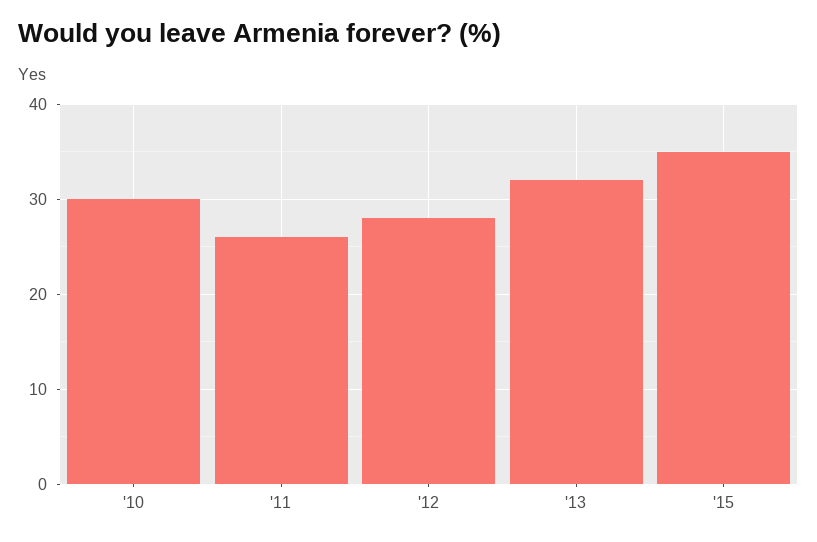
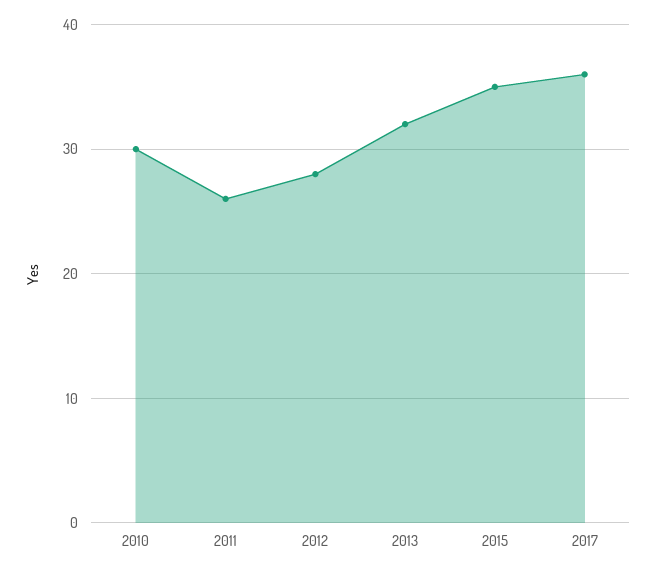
2017: none -> 36

